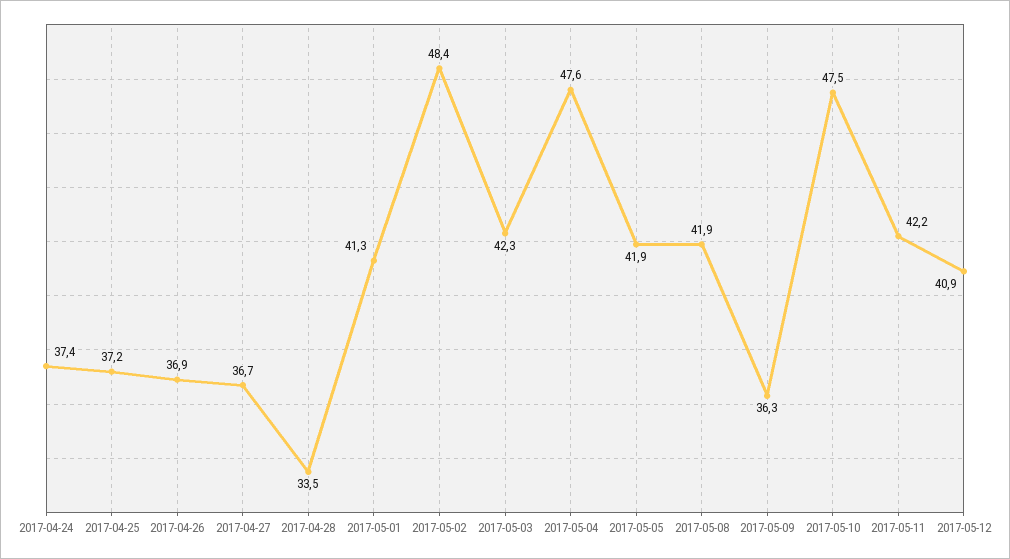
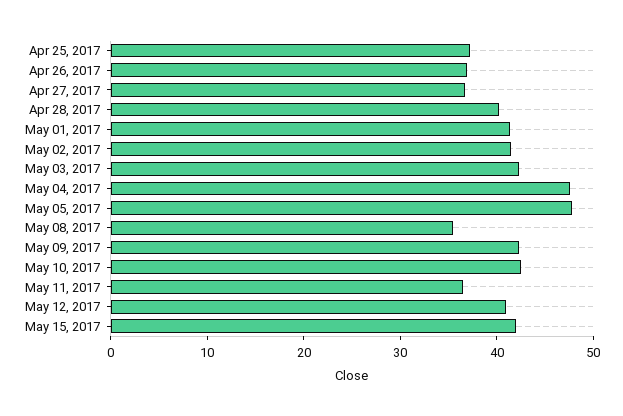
2017-04-24: 37.4 -> none
2017-04-28: 33.5 -> 40
2017-05-02: 48.4 -> 42
2017-05-05: 41.9 -> 48
2017-05-08: 41.9 -> 36
2017-05-09: 36.3 -> 42
2017-05-10: 47.5 -> 42
2017-05-11: 42.2 -> 36
May 15, 2017: none -> 42

